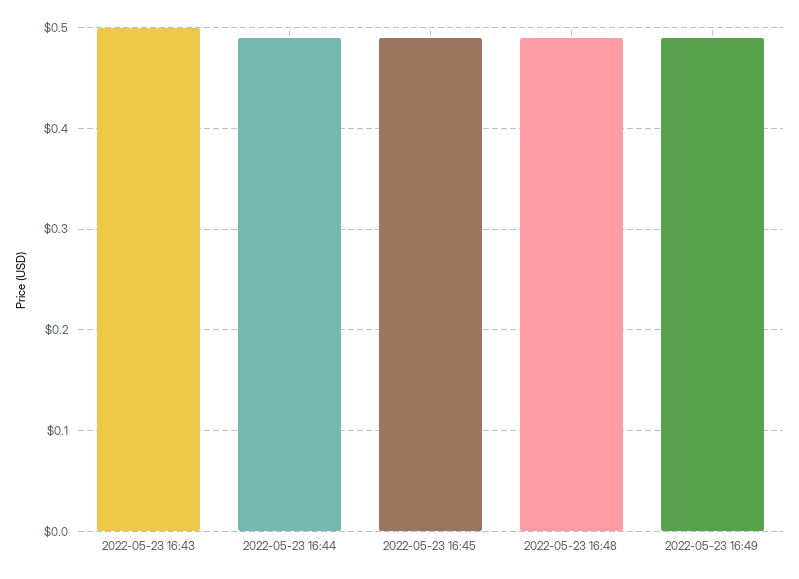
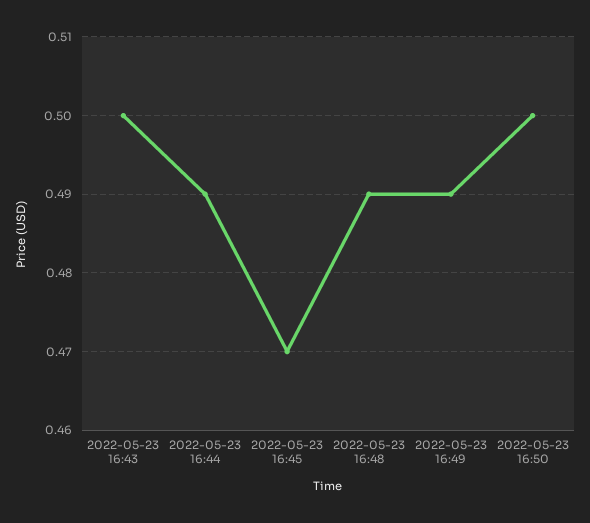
2022-05-23 16:45: 0.49 -> 0.47
2022-05-23 16:50: none -> 0.5

